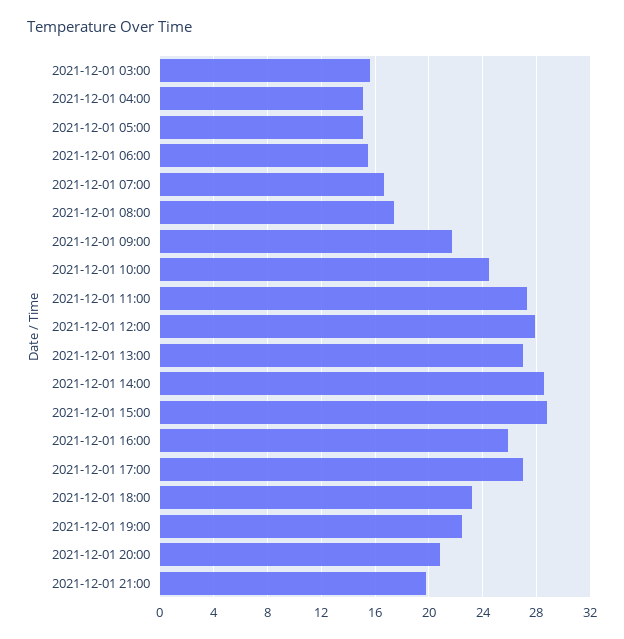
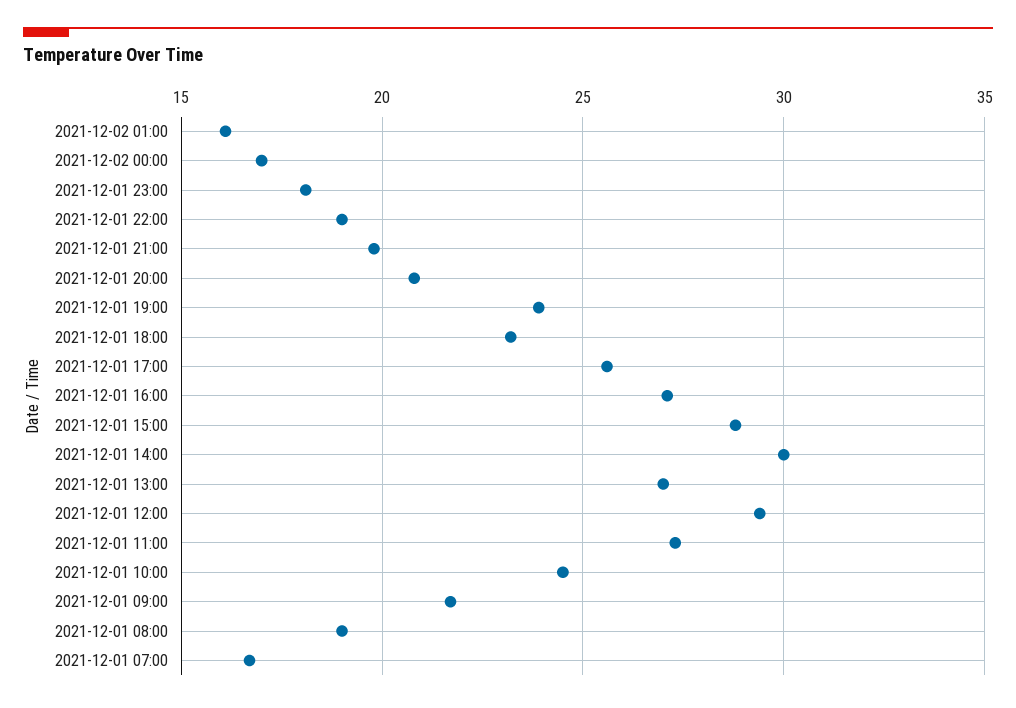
2021-12-01 03:00: 15.5 -> none
2021-12-01 04:00: 15 -> none
2021-12-01 05:00: 15 -> none
2021-12-01 06:00: 15.5 -> none
2021-12-01 08:00: 17.5 -> 19
2021-12-01 12:00: 28 -> 29.5
2021-12-01 14:00: 28.5 -> 30
2021-12-01 16:00: 26 -> 27
2021-12-01 17:00: 27 -> 25.5
2021-12-01 19:00: 22.5 -> 24
2021-12-02 01:00: none -> 16
2021-12-02 00:00: none -> 17
2021-12-01 23:00: none -> 18
2021-12-01 22:00: none -> 19

